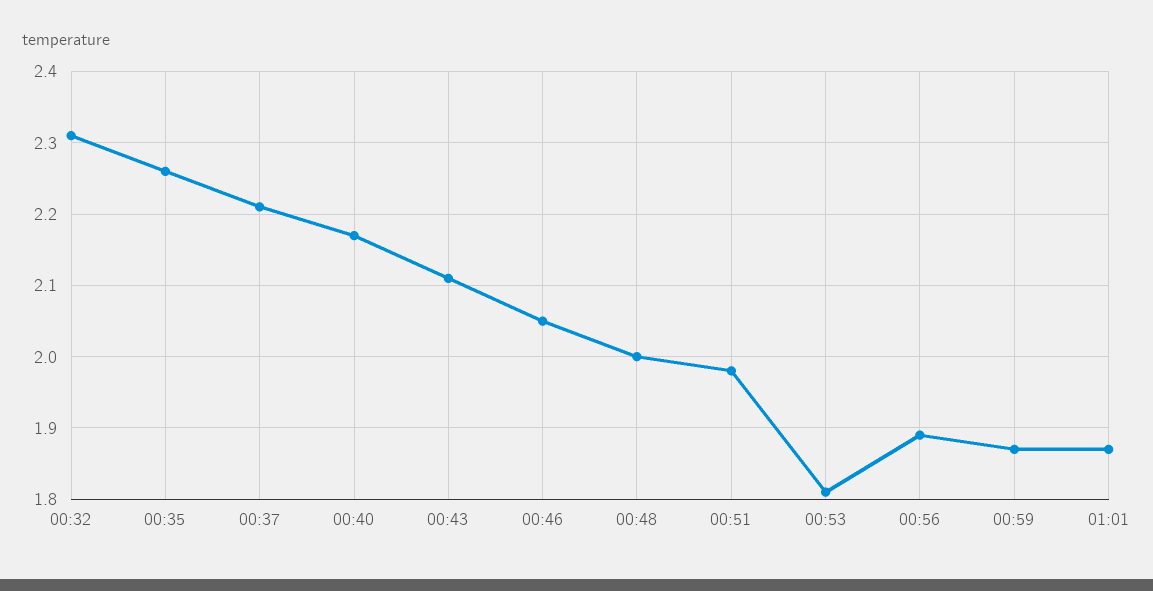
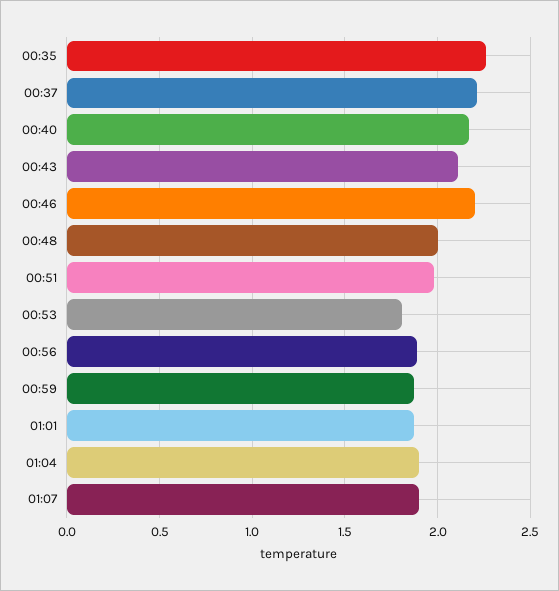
00:32: 2.31 -> none
00:46: 2.05 -> 2.2
01:04: none -> 1.9
01:07: none -> 1.9

